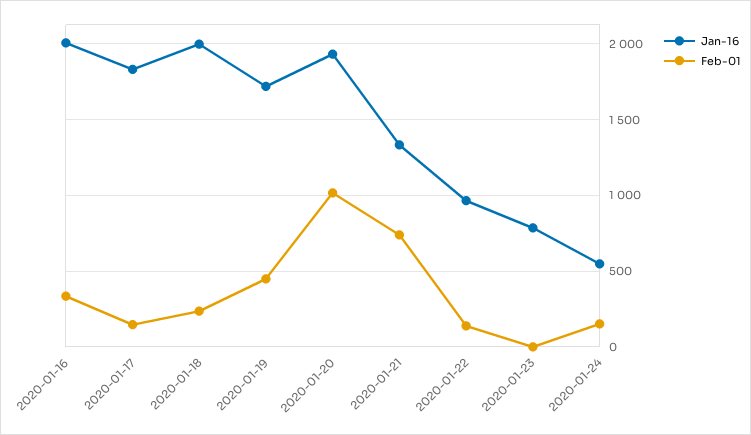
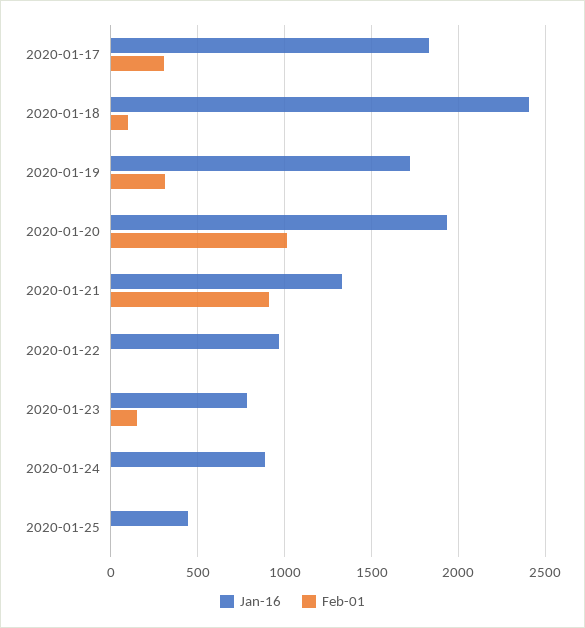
Jan-16, 2020-01-16: 2000 -> none
Feb-01, 2020-01-16: 350 -> none
Feb-01, 2020-01-17: 150 -> 300
Jan-16, 2020-01-18: 2000 -> 2400
Feb-01, 2020-01-18: 250 -> 100
Feb-01, 2020-01-19: 450 -> 300
Feb-01, 2020-01-21: 750 -> 900
Feb-01, 2020-01-22: 150 -> 0
Feb-01, 2020-01-23: 0 -> 150
Jan-16, 2020-01-24: 550 -> 900
Feb-01, 2020-01-24: 150 -> 0
Jan-16, 2020-01-25: none -> 450
Feb-01, 2020-01-25: none -> 0

